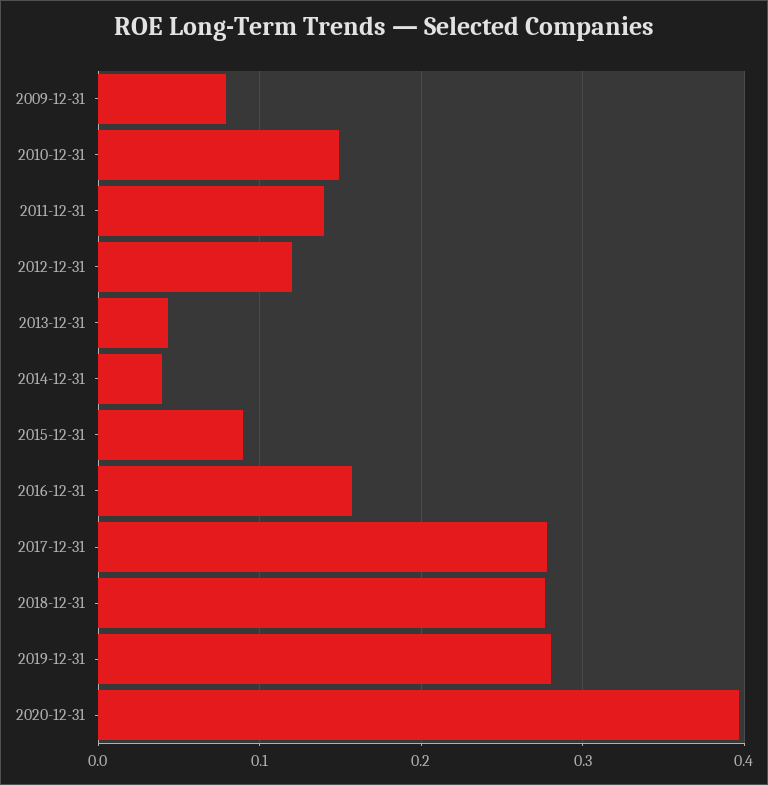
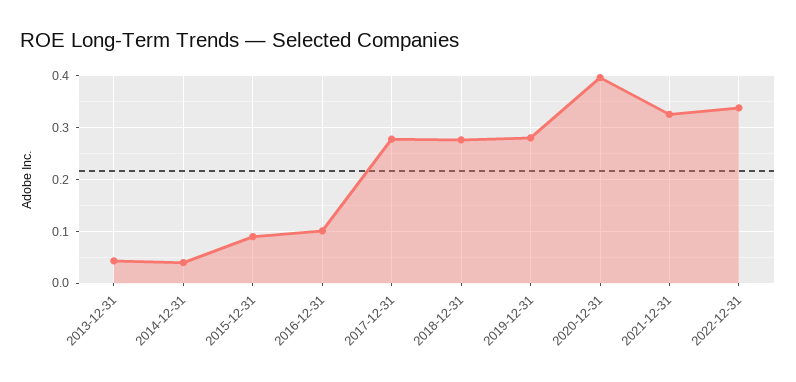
2009-12-31: 0.08 -> none
2010-12-31: 0.15 -> none
2011-12-31: 0.14 -> none
2012-12-31: 0.12 -> none
2016-12-31: 0.16 -> 0.1
2021-12-31: none -> 0.32
2022-12-31: none -> 0.34

